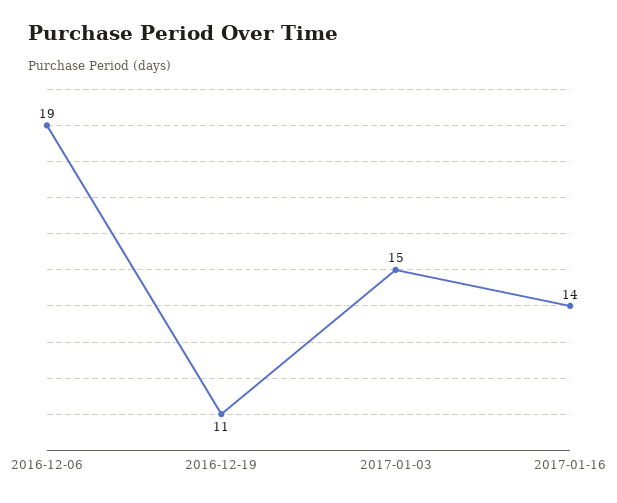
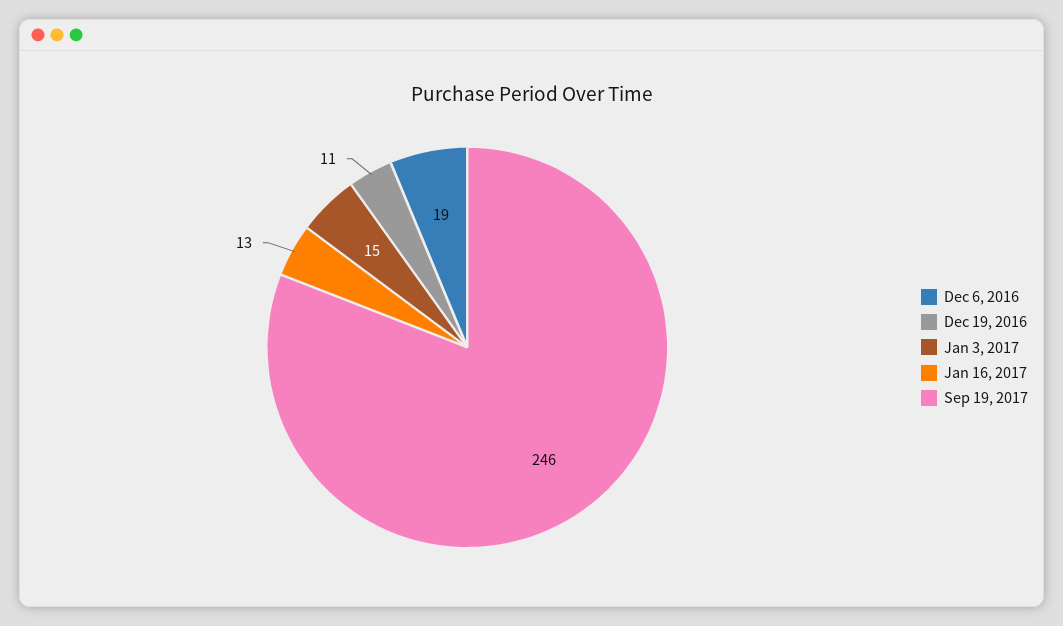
2017-01-16: 14 -> 13
Sep 19, 2017: none -> 246

